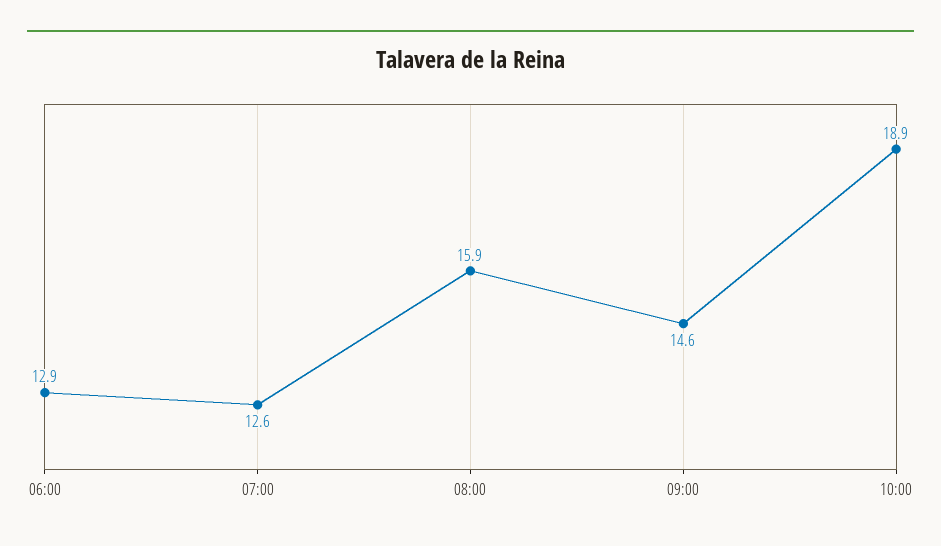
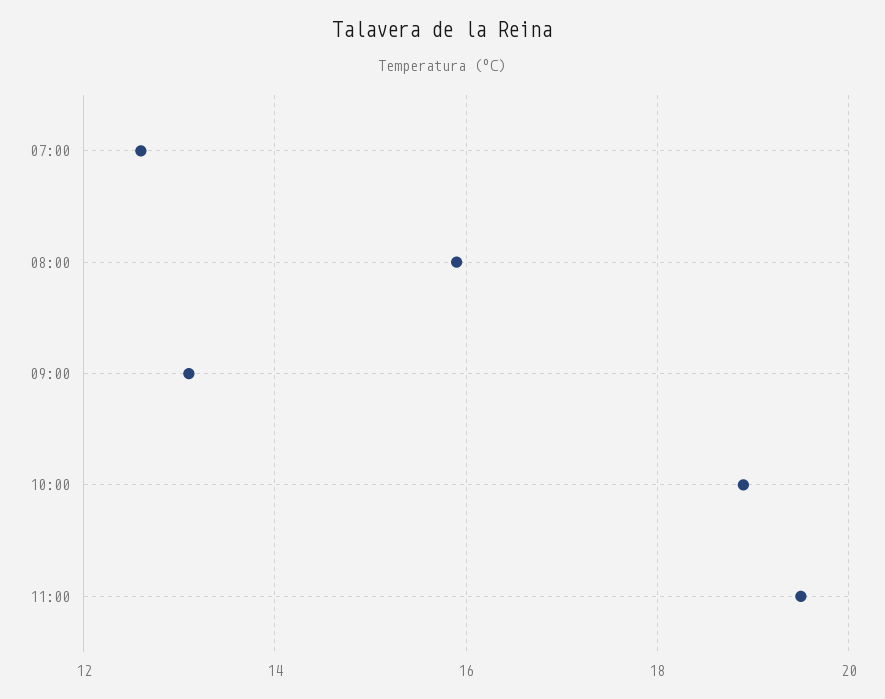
06:00: 12.9 -> none
09:00: 14.6 -> 13
11:00: none -> 19.5

